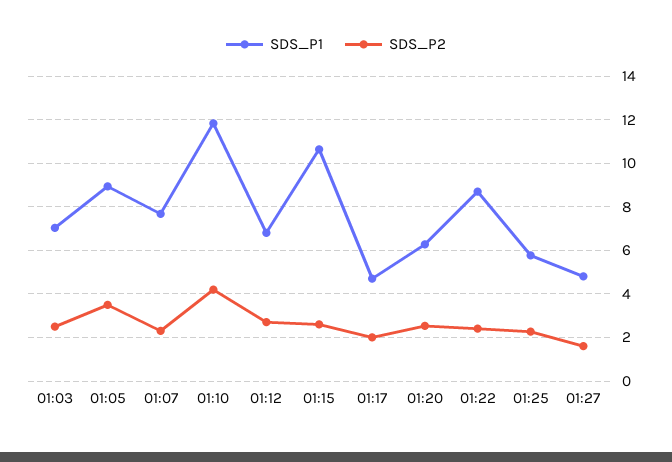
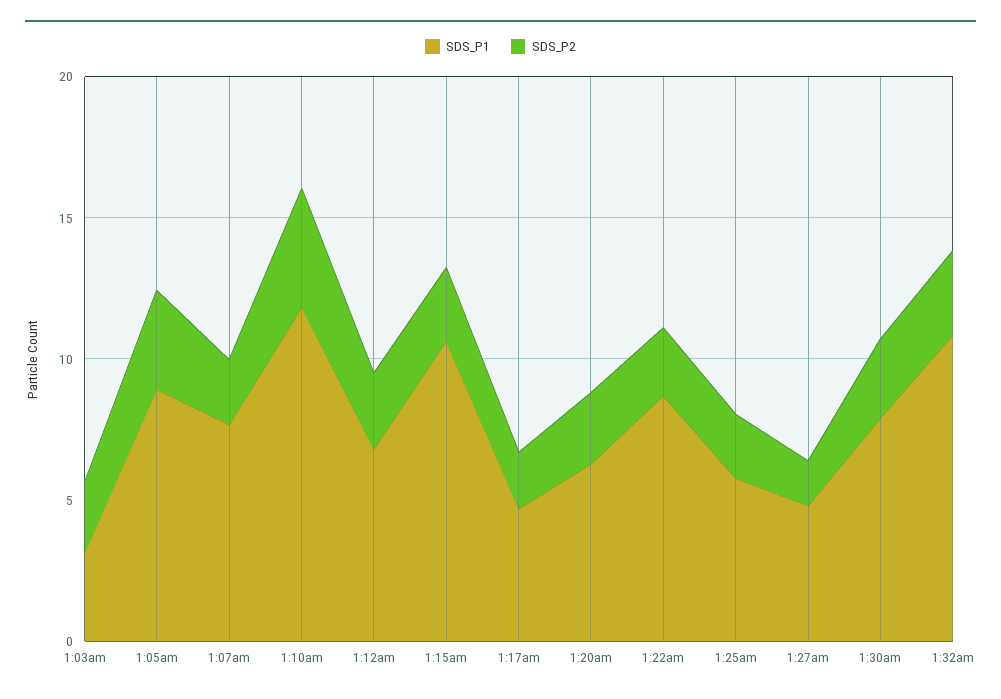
SDS_P1, 01:03: 7 -> 3
SDS_P1, 1:30am: none -> 8
SDS_P2, 1:30am: none -> 3
SDS_P1, 1:32am: none -> 11
SDS_P2, 1:32am: none -> 3

